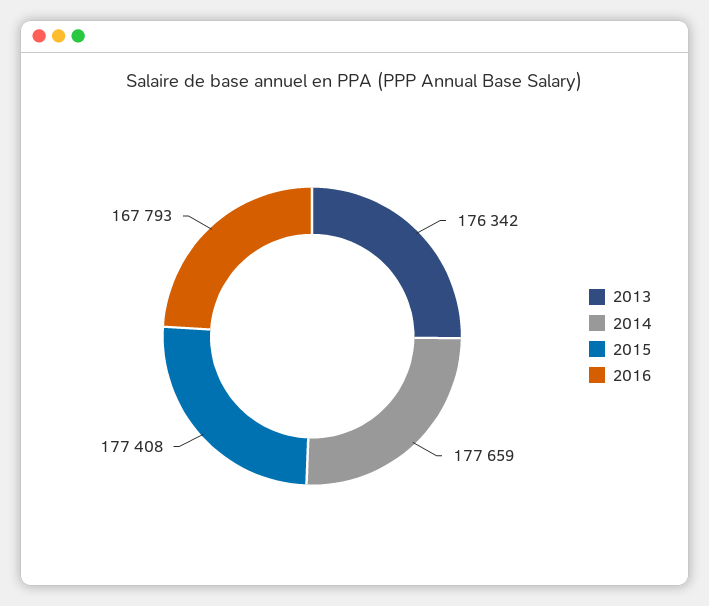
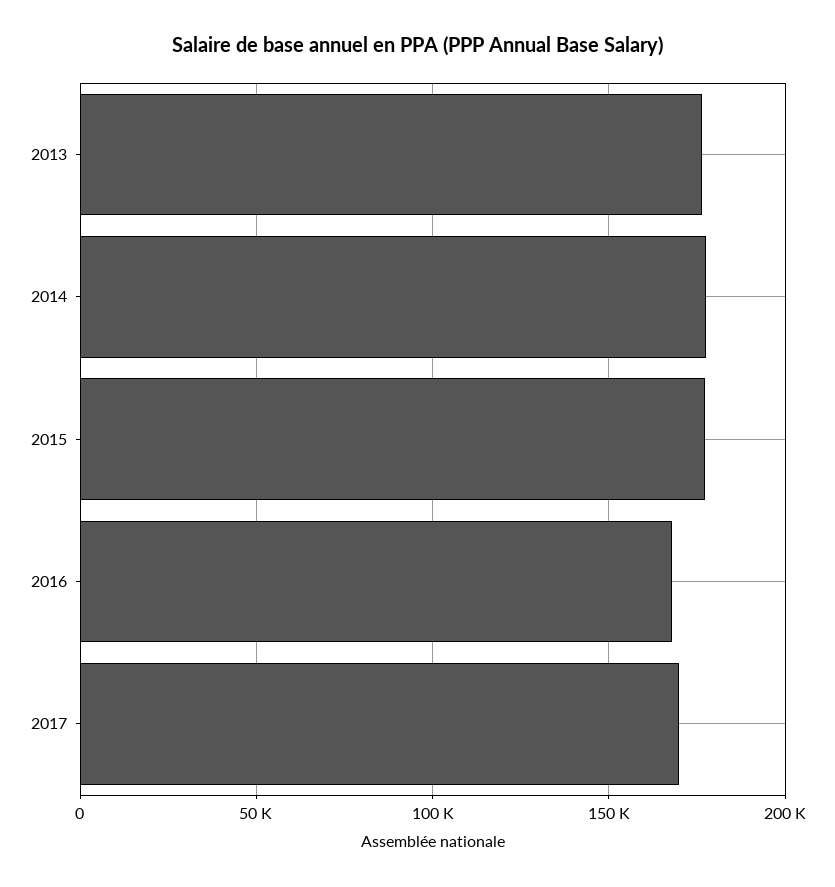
2017: none -> 170000

